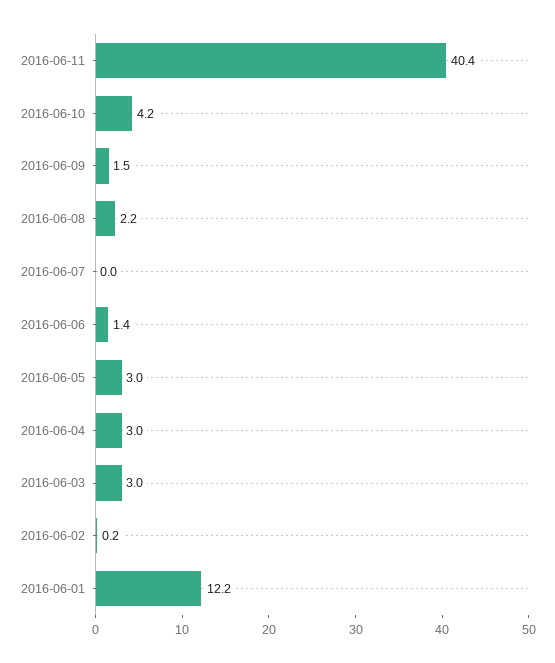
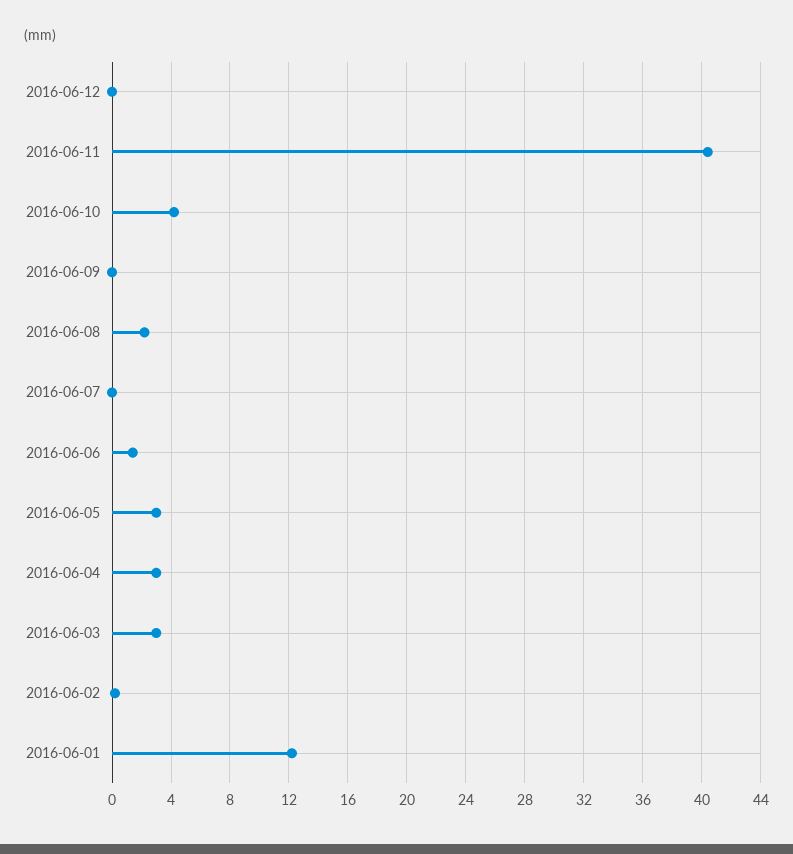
2016-06-09: 1.5 -> 0
2016-06-12: none -> 0

